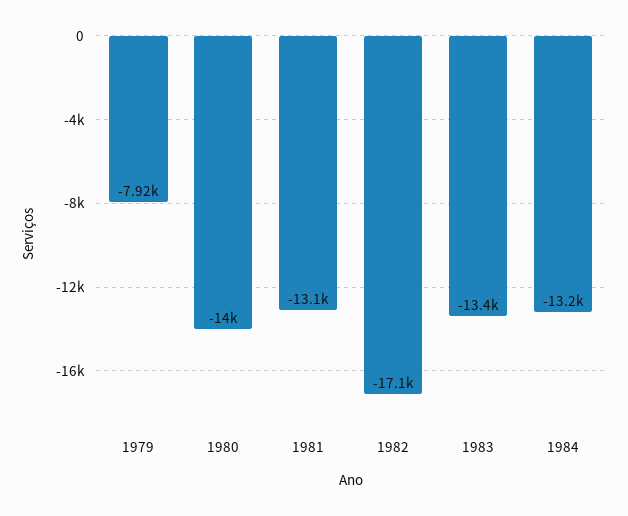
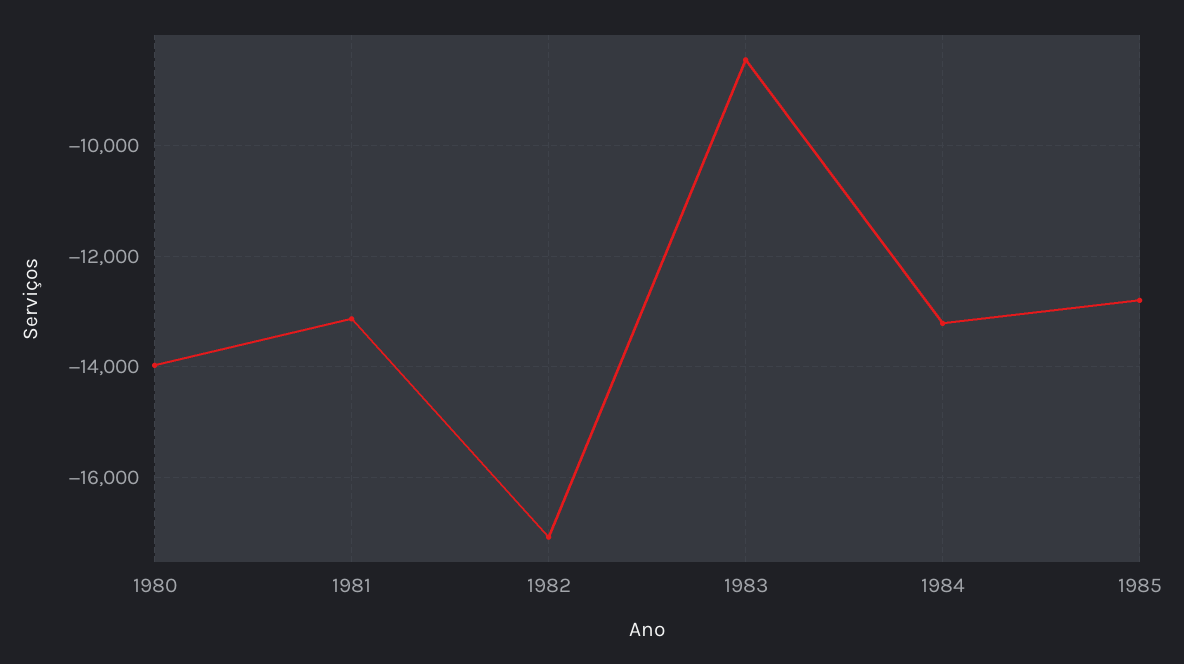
1979: -7920 -> none
1983: -13400 -> -8400
1985: none -> -12800

